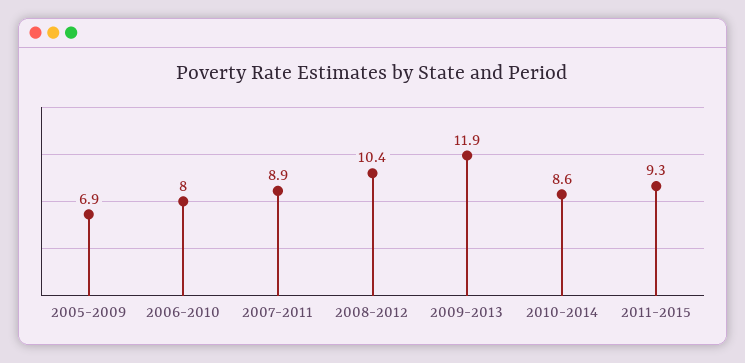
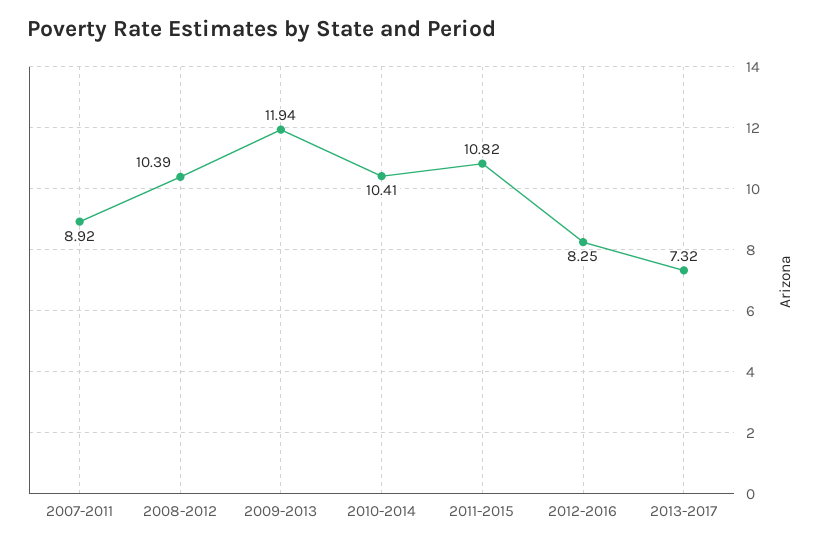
2005-2009: 6.9 -> none
2006-2010: 8 -> none
2010-2014: 8.6 -> 10.41
2011-2015: 9.3 -> 10.82
2012-2016: none -> 8.25
2013-2017: none -> 7.32

